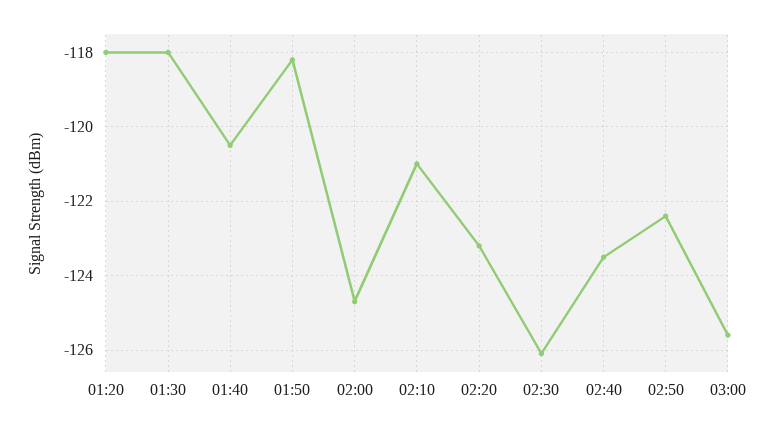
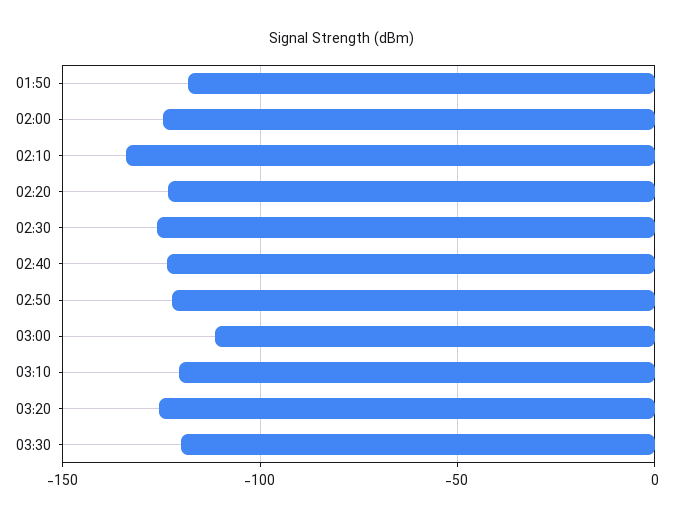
01:20: -118 -> none
01:30: -118 -> none
01:40: -120.5 -> none
02:10: -121 -> -135
03:00: -125.5 -> -110
03:10: none -> -120
03:20: none -> -125
03:30: none -> -120

